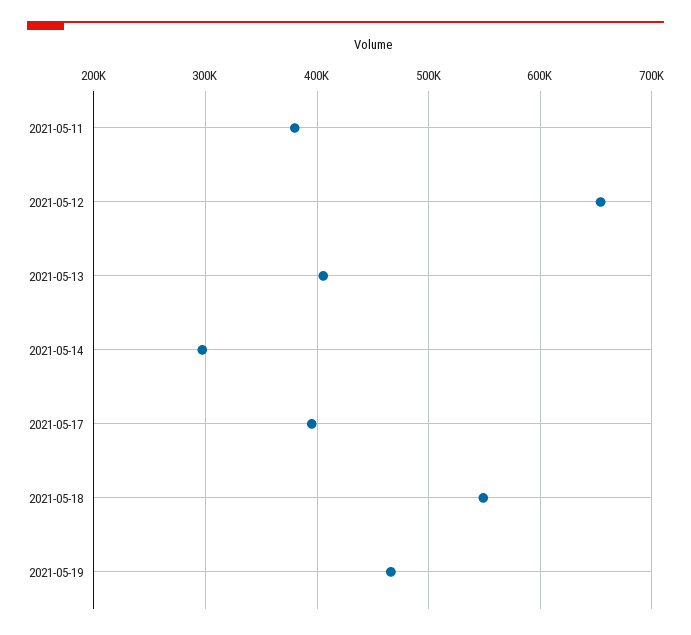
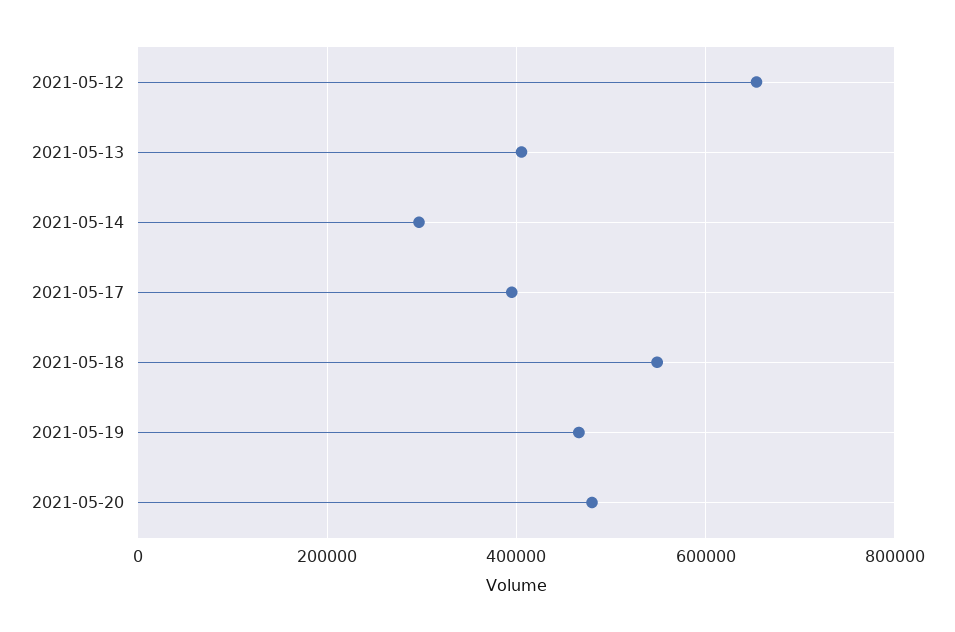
2021-05-11: 380000 -> none
2021-05-20: none -> 480000

